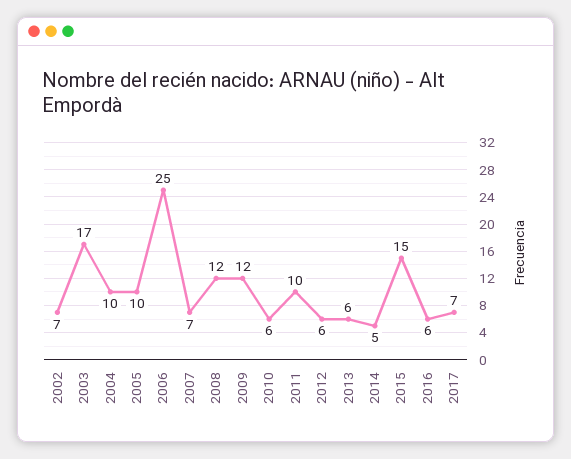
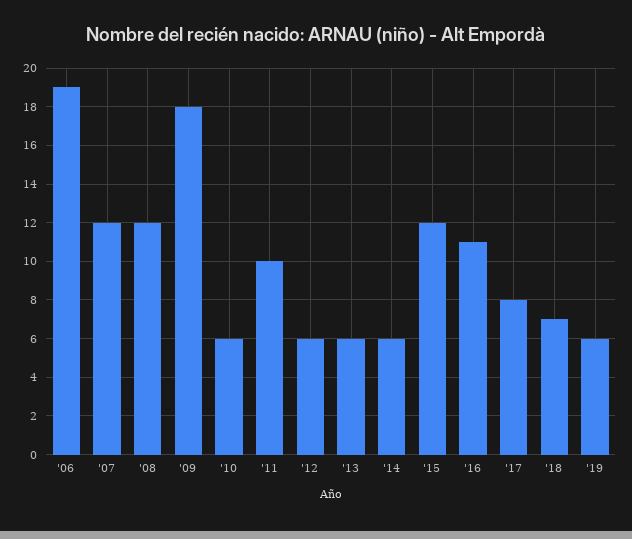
2002: 7 -> none
2003: 17 -> none
2004: 10 -> none
2005: 10 -> none
2006: 25 -> 19
2007: 7 -> 12
2009: 12 -> 18
2014: 5 -> 6
2015: 15 -> 12
2016: 6 -> 11
2017: 7 -> 8
'18: none -> 7
'19: none -> 6

